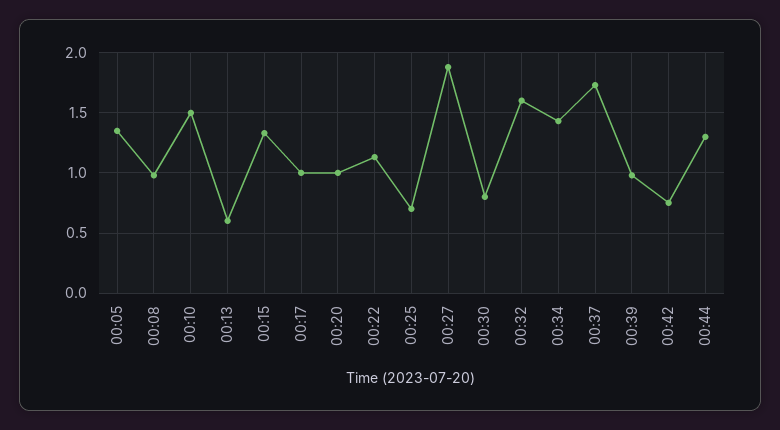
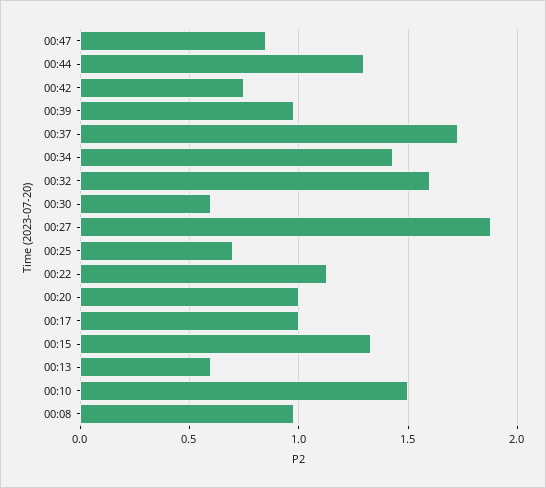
00:05: 1.35 -> none
00:30: 0.8 -> 0.6
00:47: none -> 0.85

